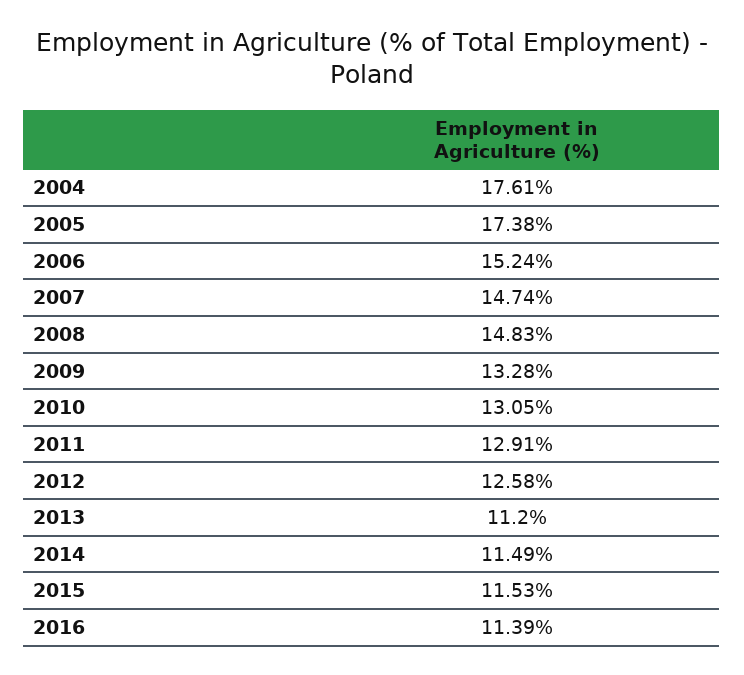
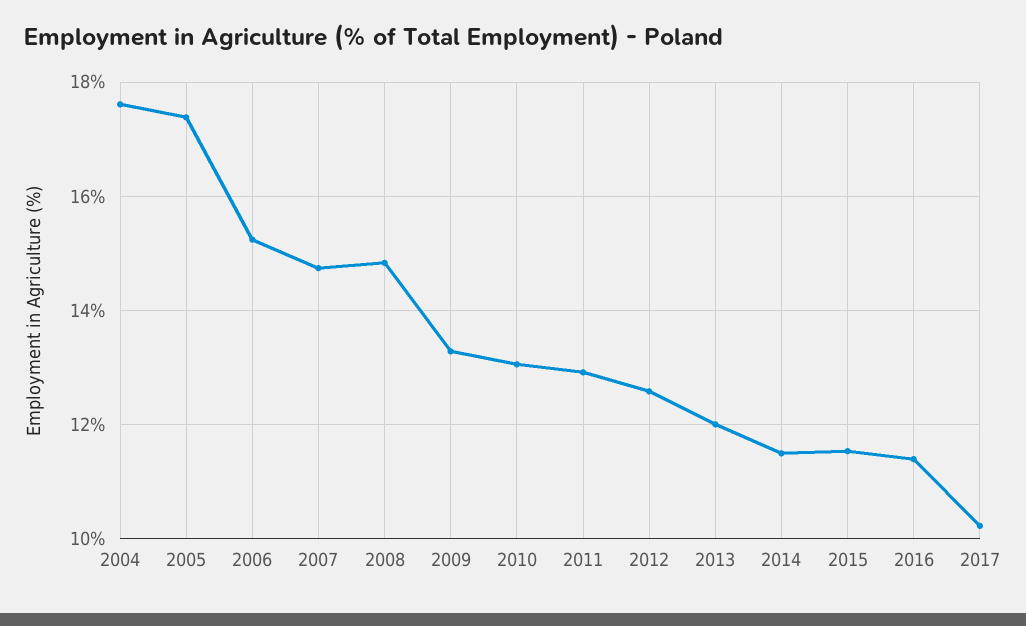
2013: 11.2 -> 12
2017: none -> 10.2

